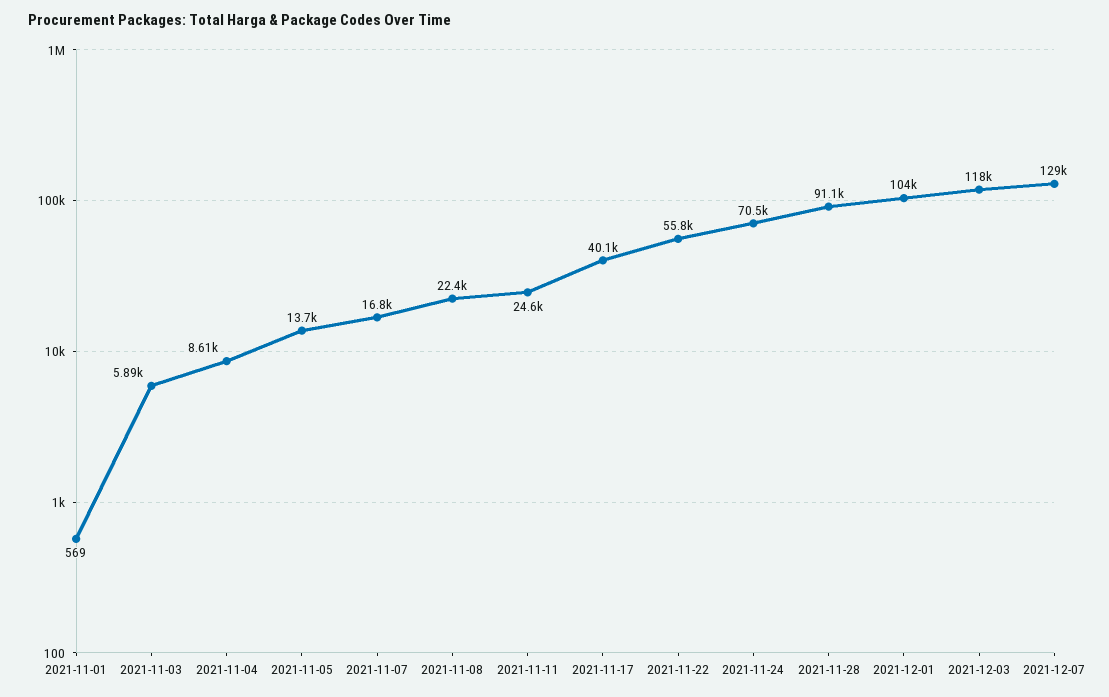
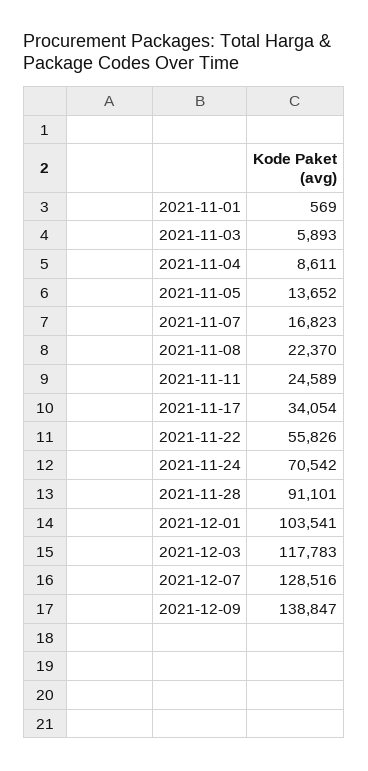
2021-11-17: 40100 -> 34054
2021-12-09: none -> 138847

